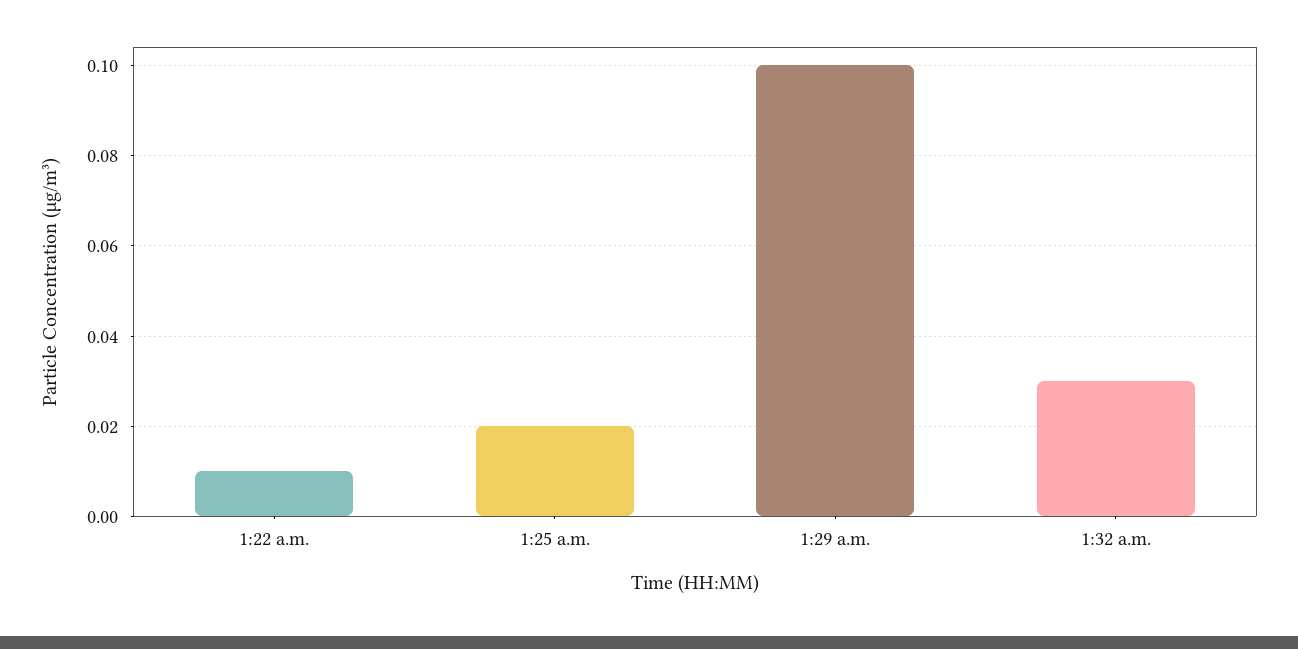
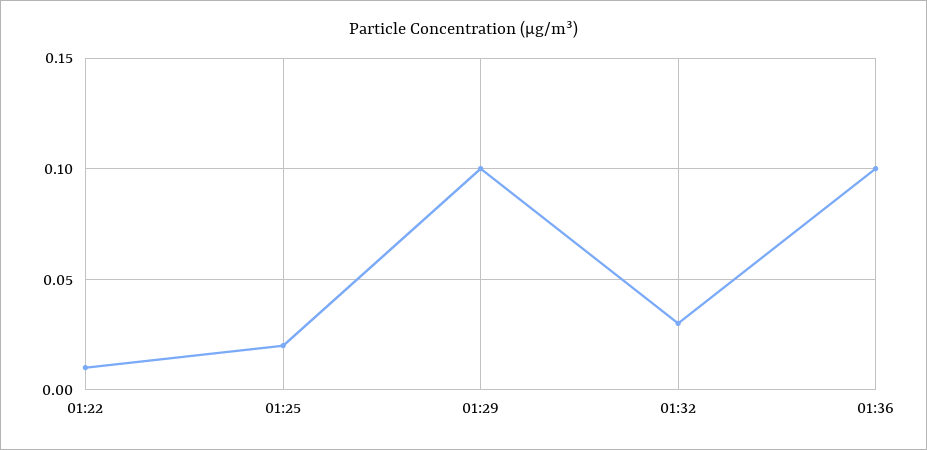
01:36: none -> 0.1

